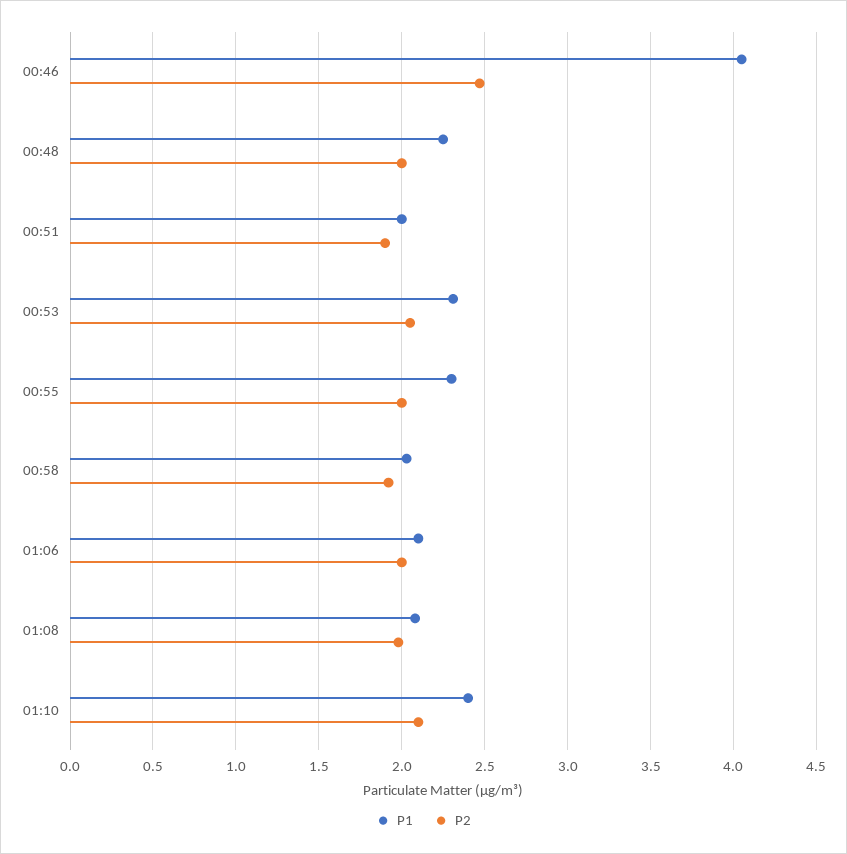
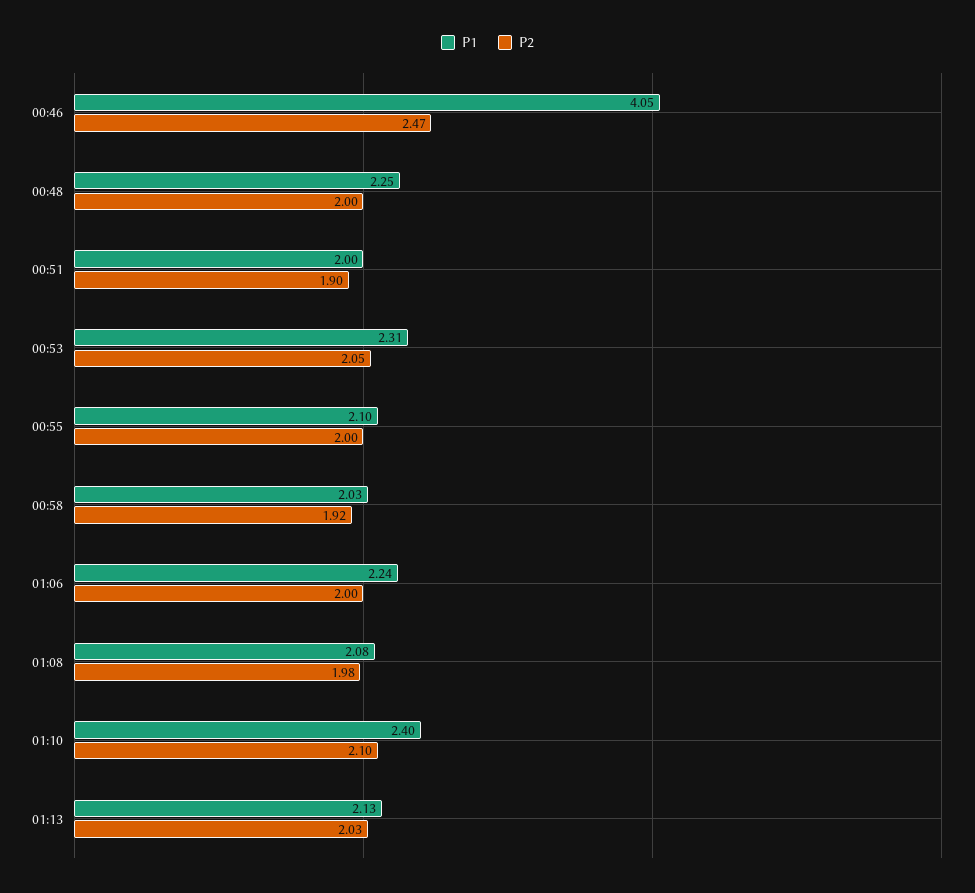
P1, 00:55: 2.3 -> 2.1
P1, 01:06: 2.1 -> 2.24
P1, 01:13: none -> 2.13
P2, 01:13: none -> 2.03

